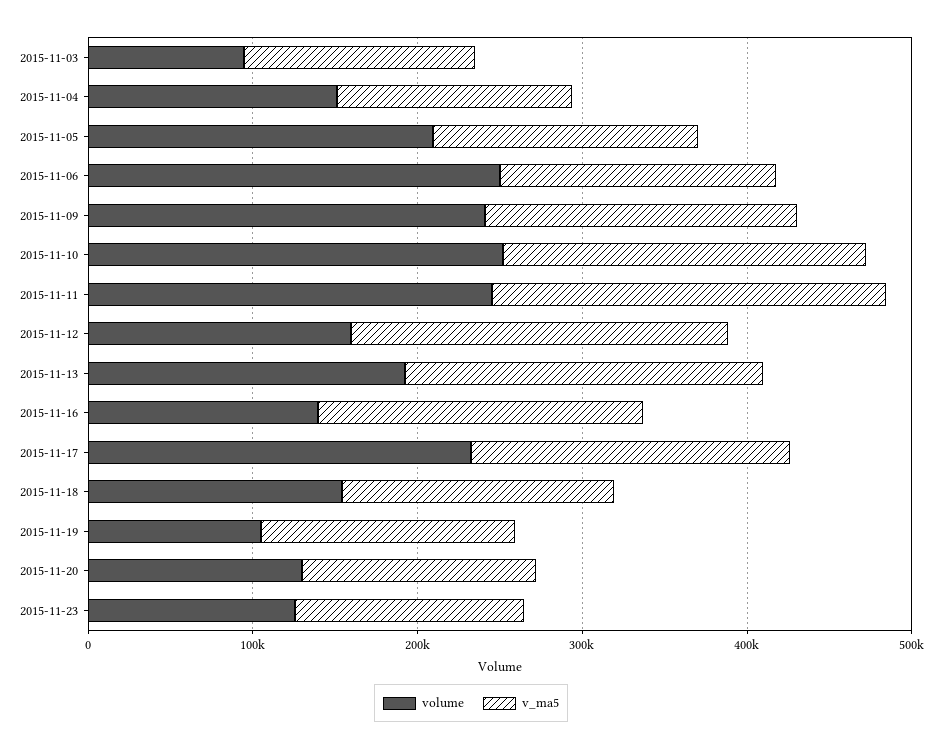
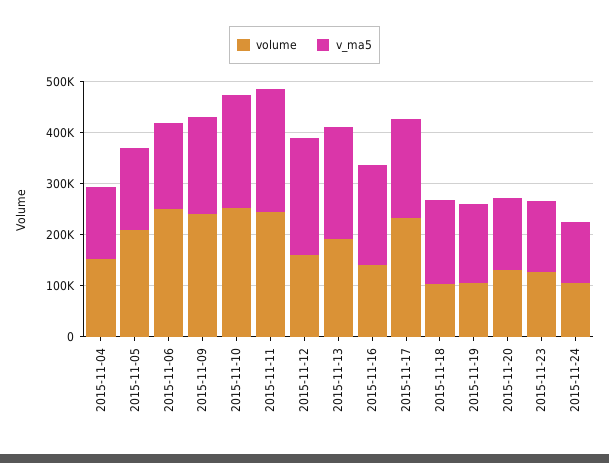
volume, 2015-11-03: 100000 -> none
v_ma5, 2015-11-03: 140000 -> none
volume, 2015-11-18: 160000 -> 100000
volume, 2015-11-24: none -> 100000
v_ma5, 2015-11-24: none -> 120000

